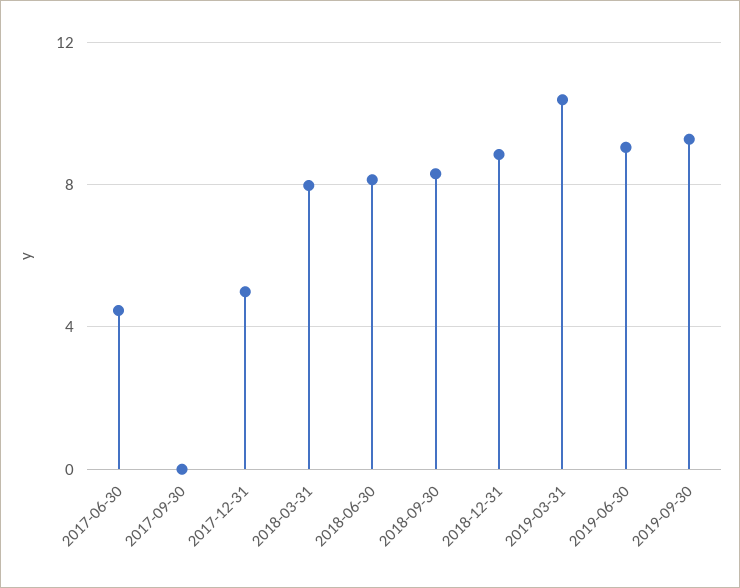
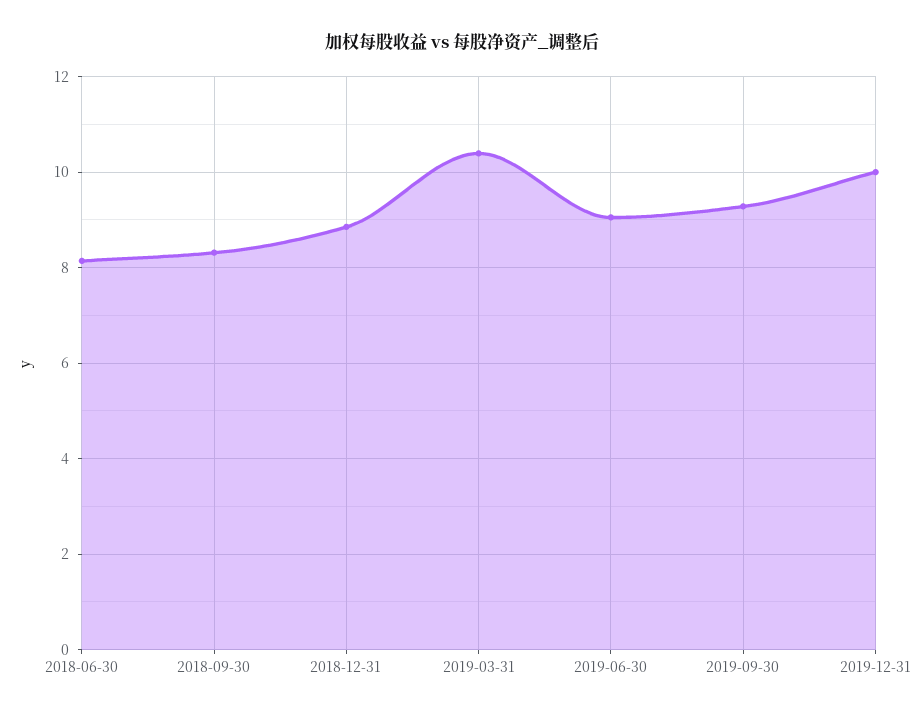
2017-06-30: 4.5 -> none
2017-09-30: 0 -> none
2017-12-31: 5 -> none
2018-03-31: 8 -> none
2019-12-31: none -> 10

